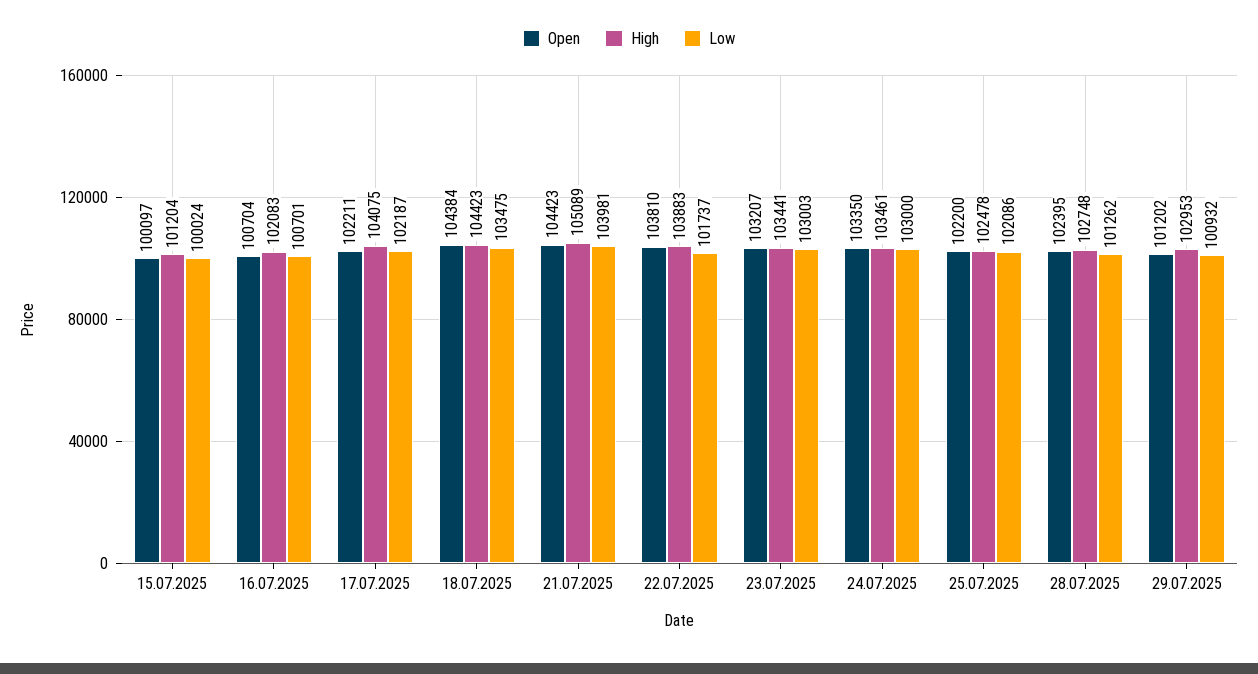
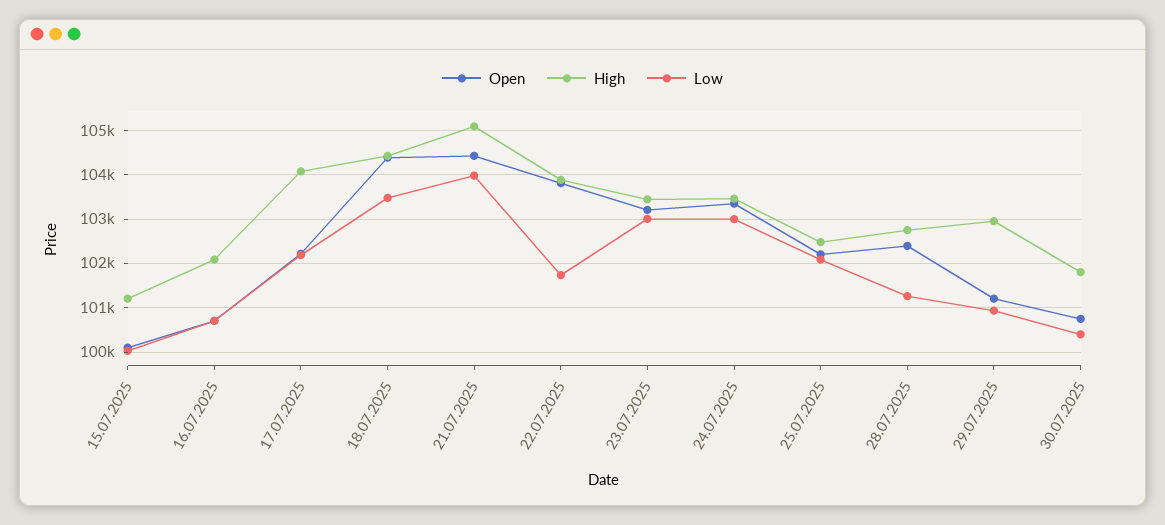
Open, 30.07.2025: none -> 100800
High, 30.07.2025: none -> 101800
Low, 30.07.2025: none -> 100400

